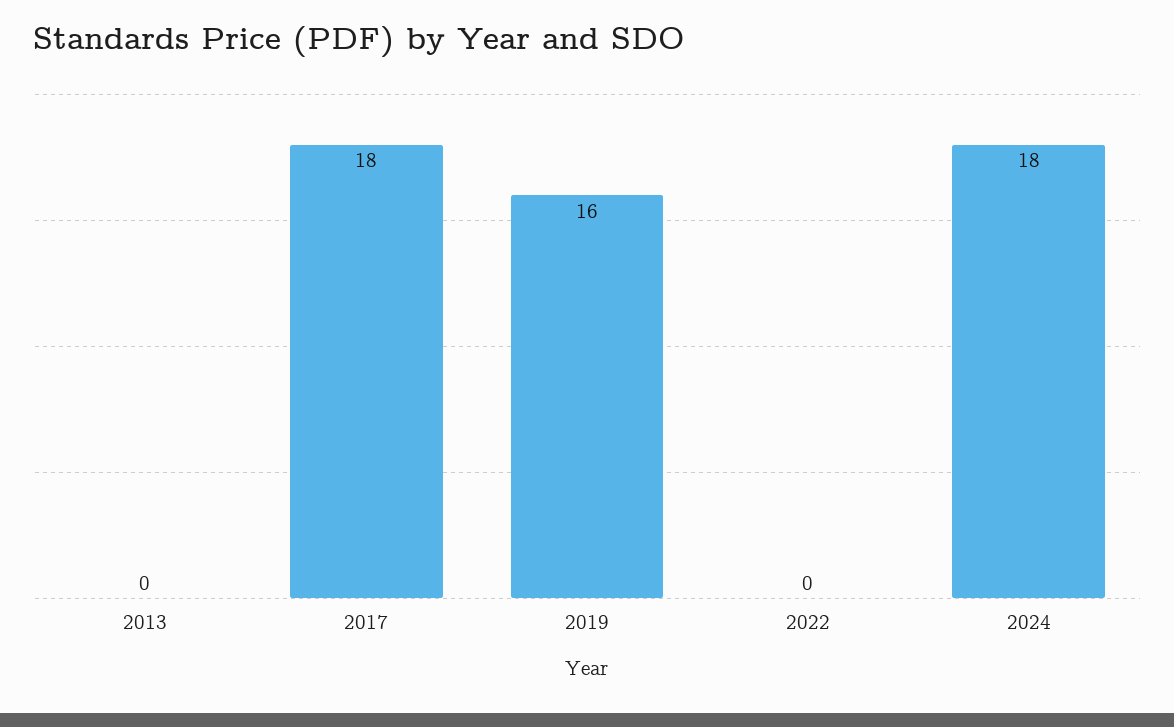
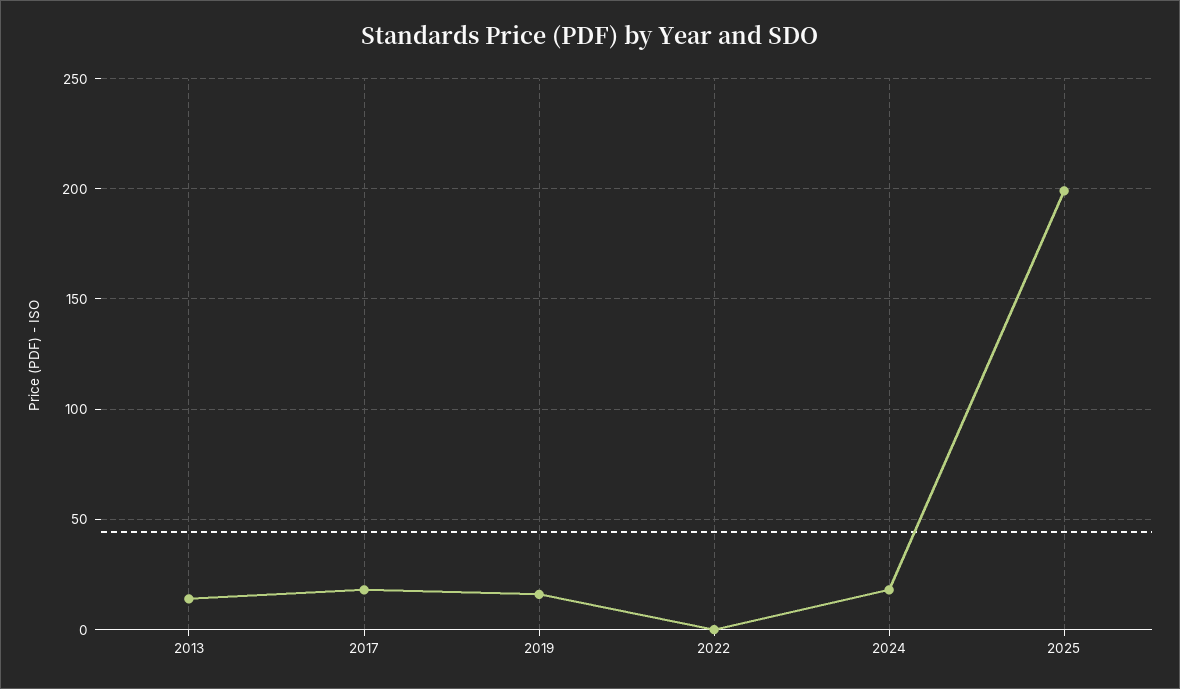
2013: 0 -> 15
2025: none -> 200

